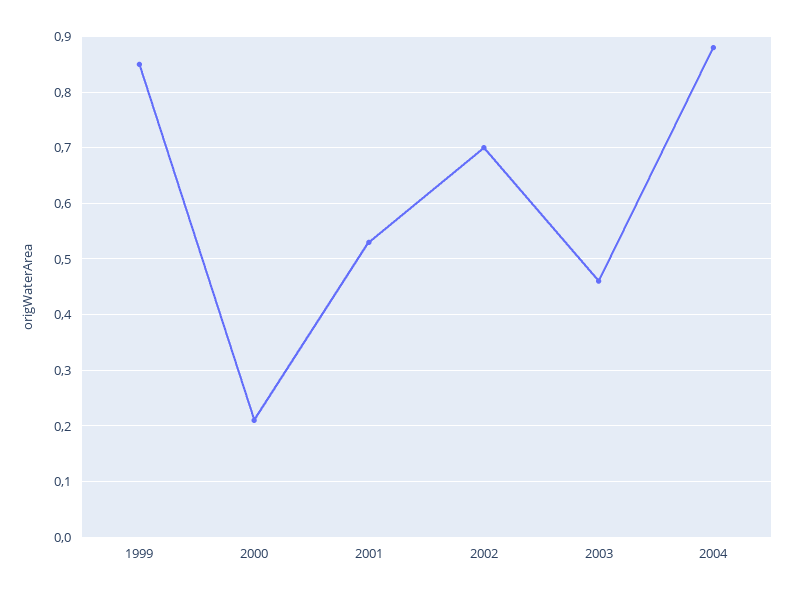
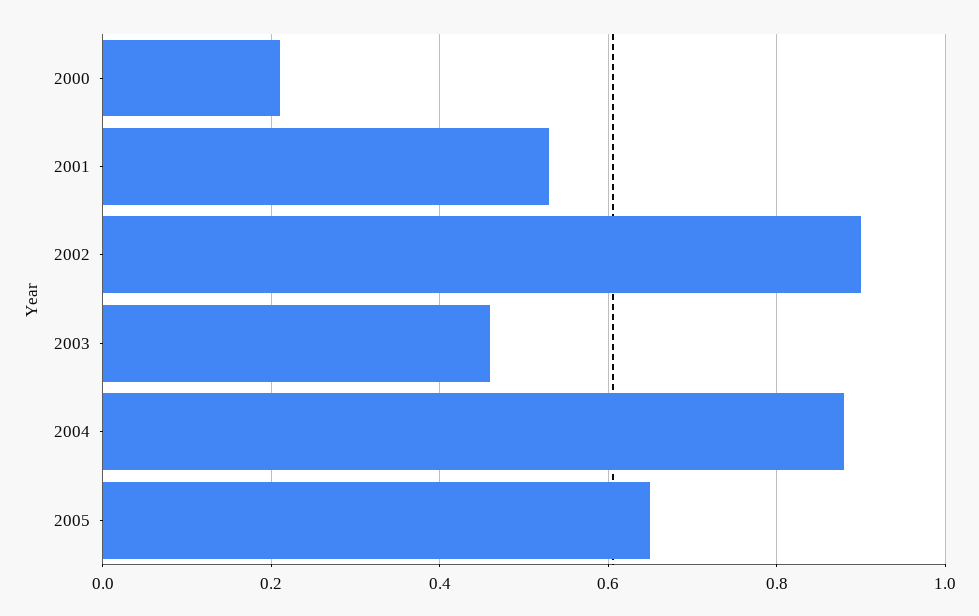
1999: 0.85 -> none
2002: 0.7 -> 0.9
2005: none -> 0.65

